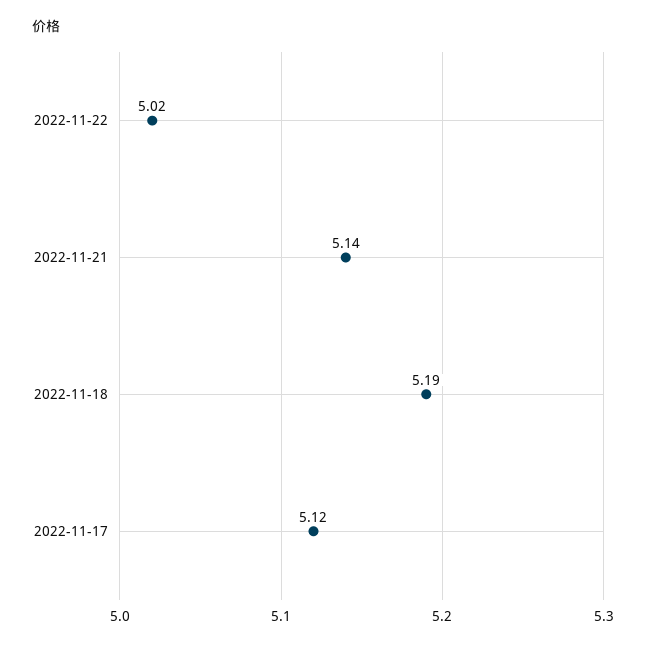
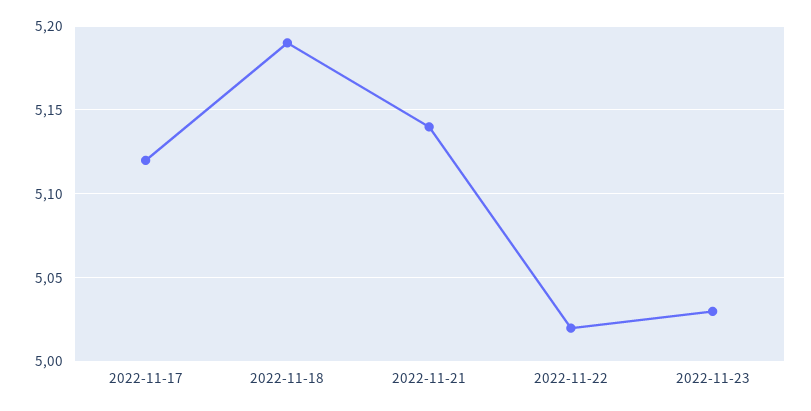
2022-11-23: none -> 5.03

